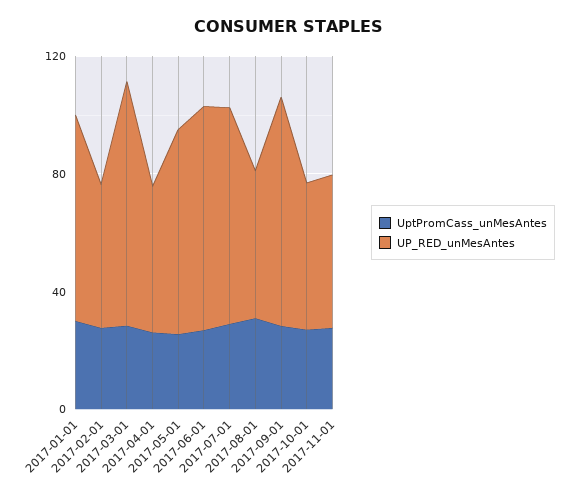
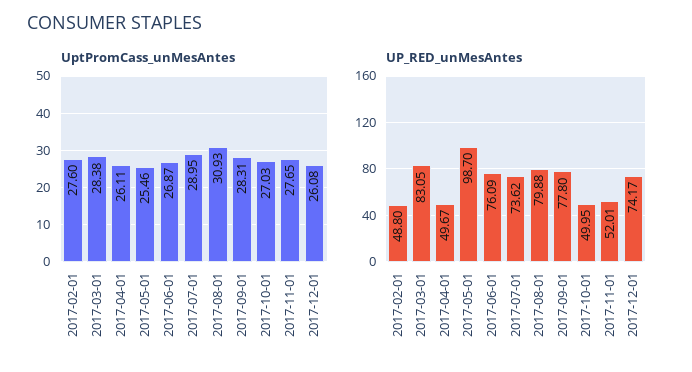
UptPromCass_unMesAntes, 2017-01-01: 30 -> none
UP_RED_unMesAntes, 2017-01-01: 70 -> none
UP_RED_unMesAntes, 2017-05-01: 70 -> 98.7
UP_RED_unMesAntes, 2017-08-01: 50 -> 79.88
UptPromCass_unMesAntes, 2017-12-01: none -> 26.08
UP_RED_unMesAntes, 2017-12-01: none -> 74.17

